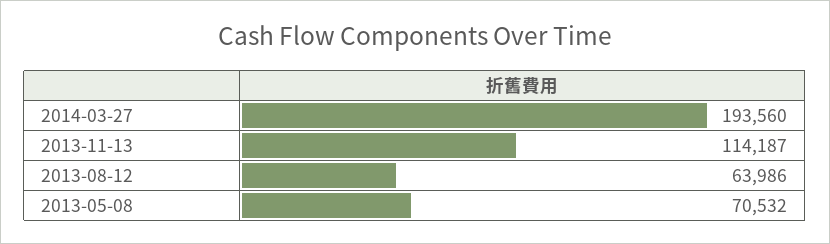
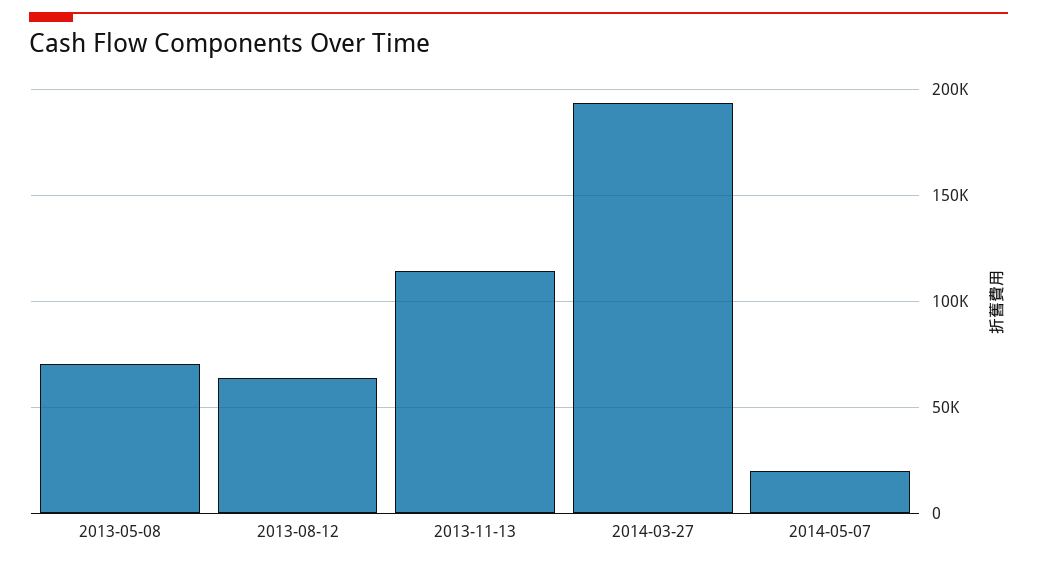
2014-05-07: none -> 20000

